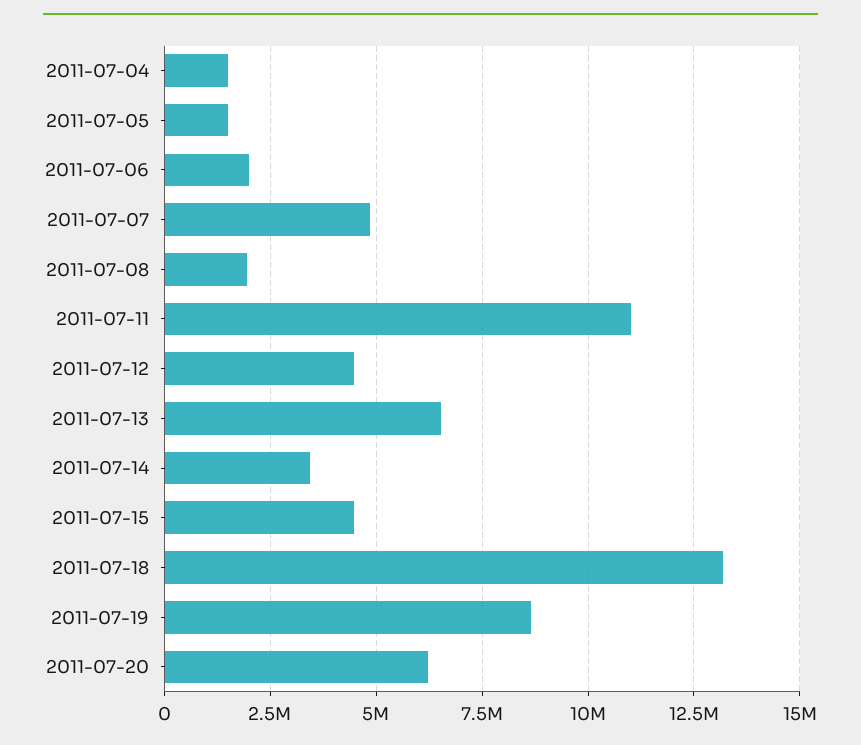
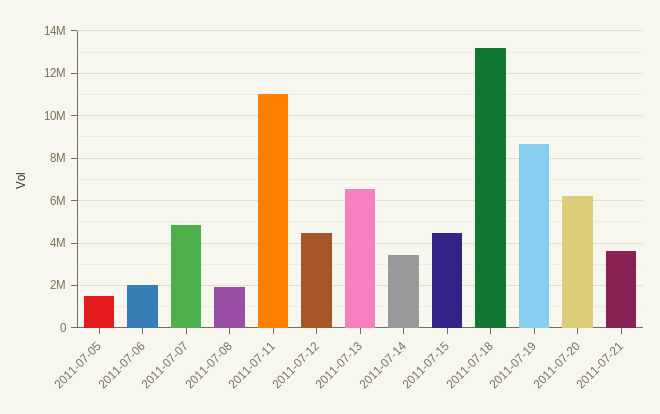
2011-07-04: 1500000 -> none
2011-07-21: none -> 3500000

